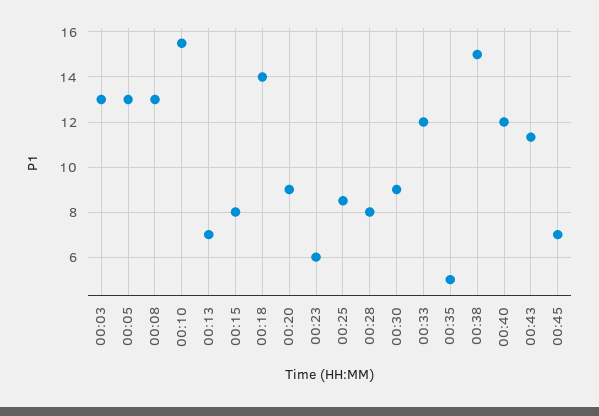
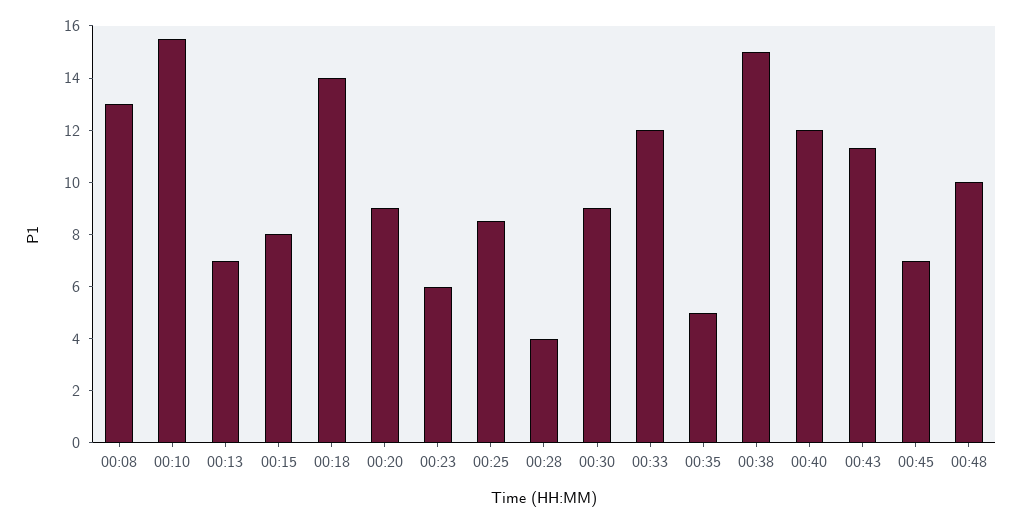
00:03: 13 -> none
00:05: 13 -> none
00:28: 8 -> 4
00:48: none -> 10

